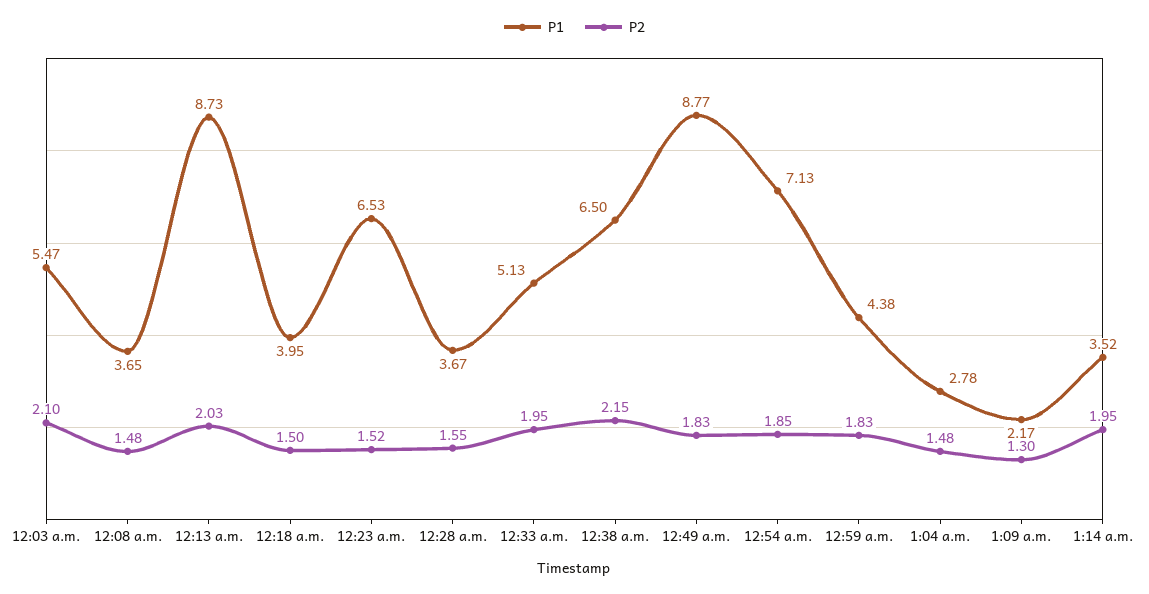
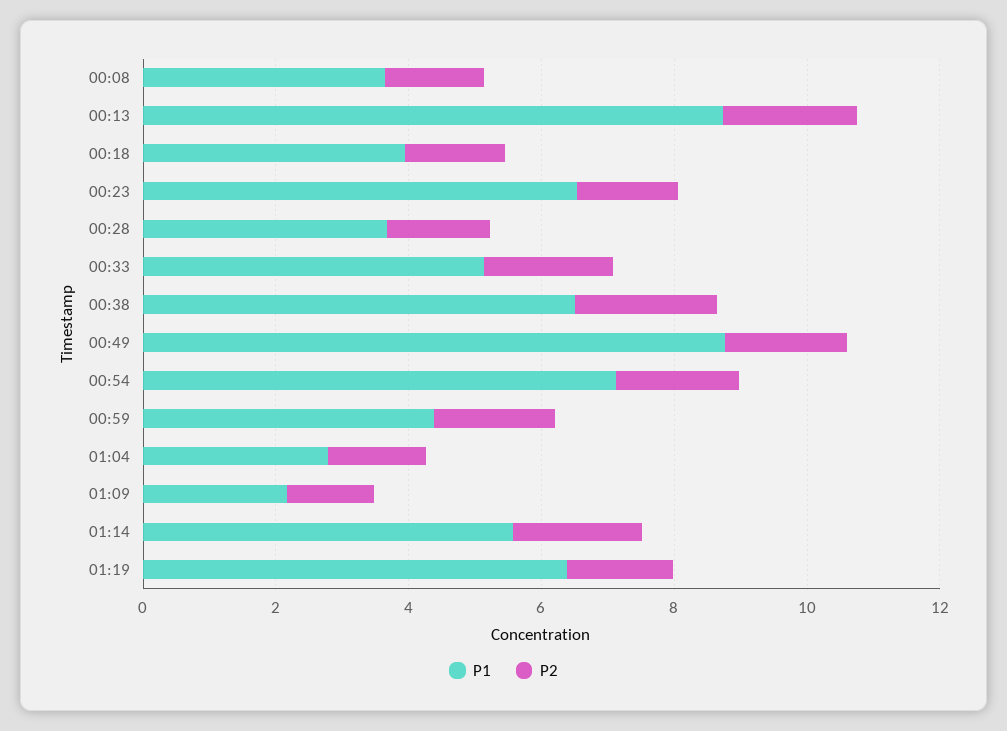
P1, 12:03 a.m.: 5.47 -> none
P2, 12:03 a.m.: 2.1 -> none
P1, 1:14 a.m.: 3.52 -> 5.5
P1, 01:19: none -> 6.5
P2, 01:19: none -> 1.5

